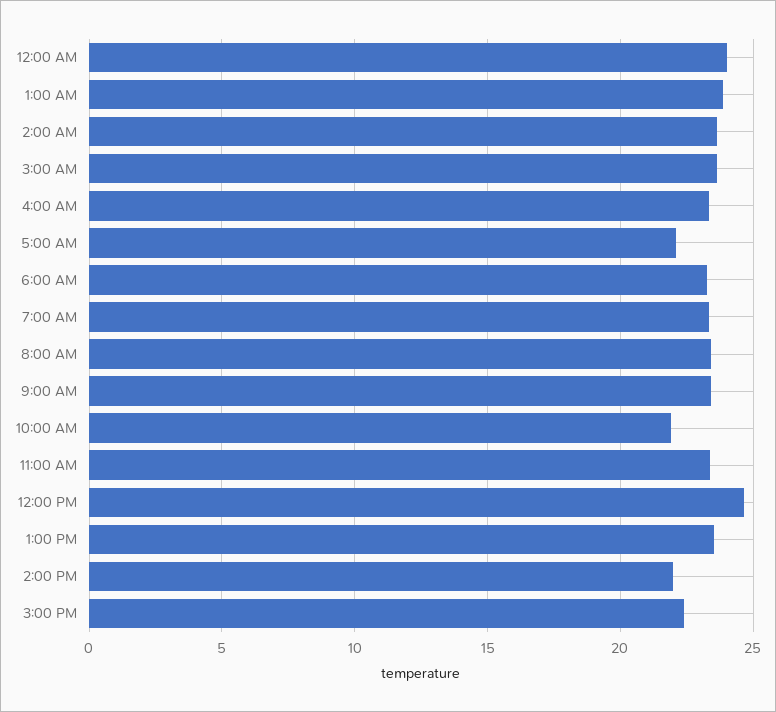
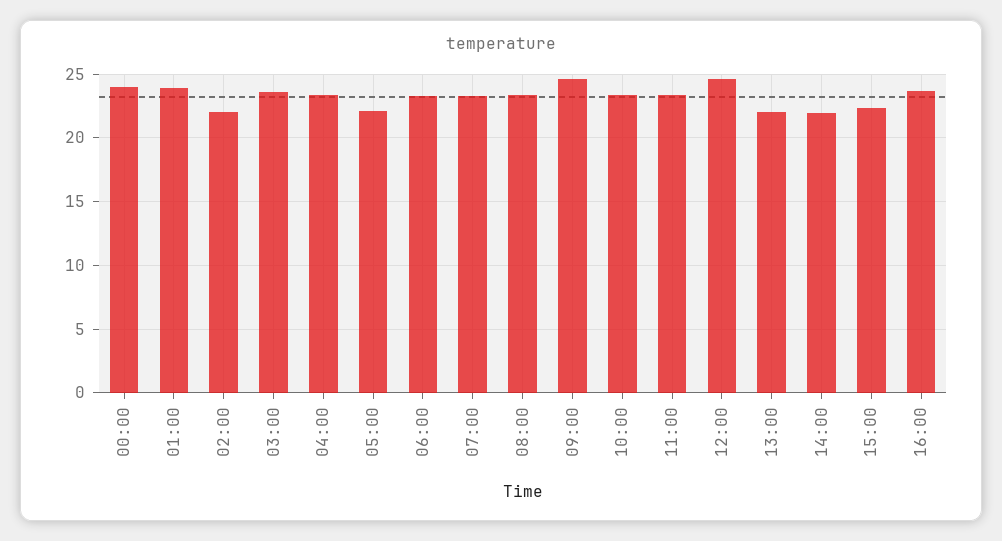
2:00 AM: 23.5 -> 22
9:00 AM: 23.5 -> 24.5
10:00 AM: 22 -> 23.5
1:00 PM: 23.5 -> 22
16:00: none -> 23.5

